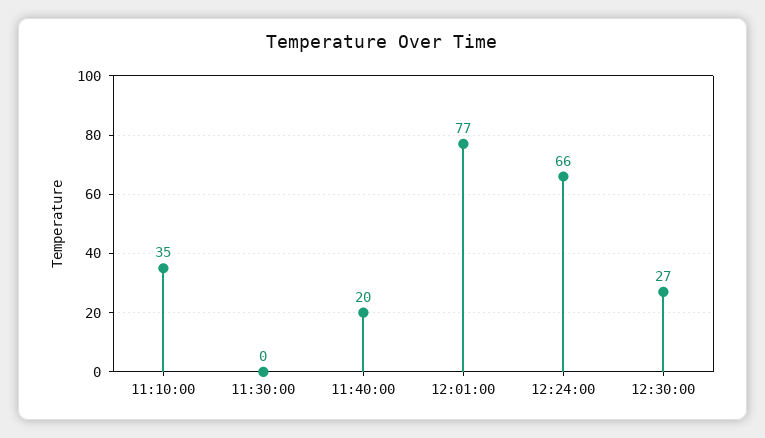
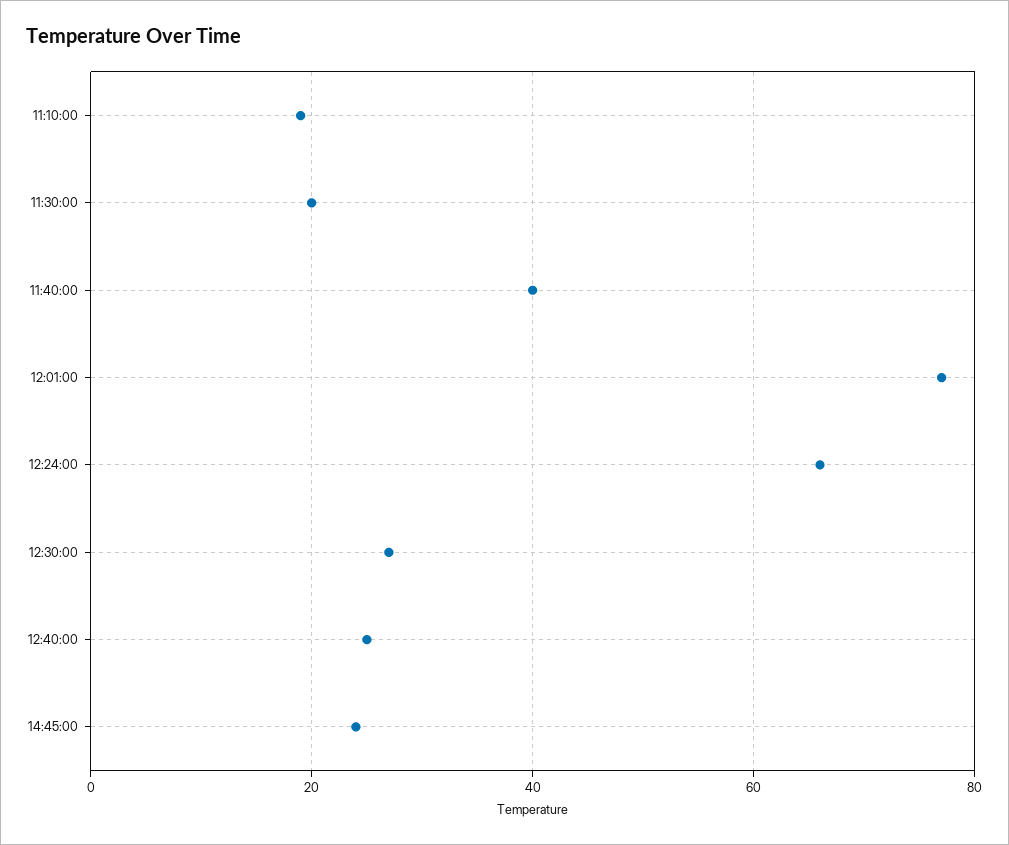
11:10:00: 35 -> 20
11:30:00: 0 -> 20
11:40:00: 20 -> 40
12:40:00: none -> 25
14:45:00: none -> 25

